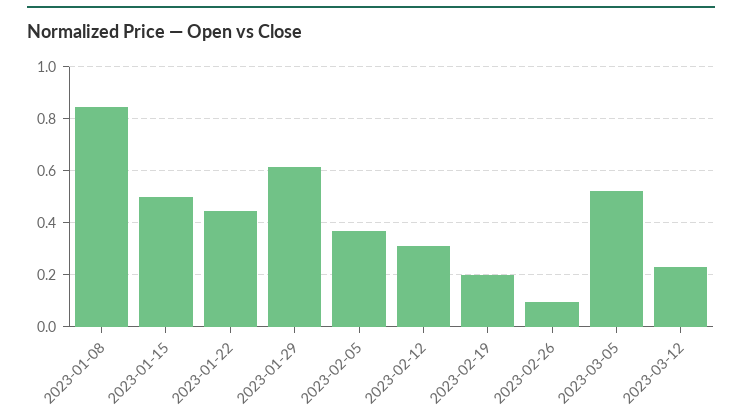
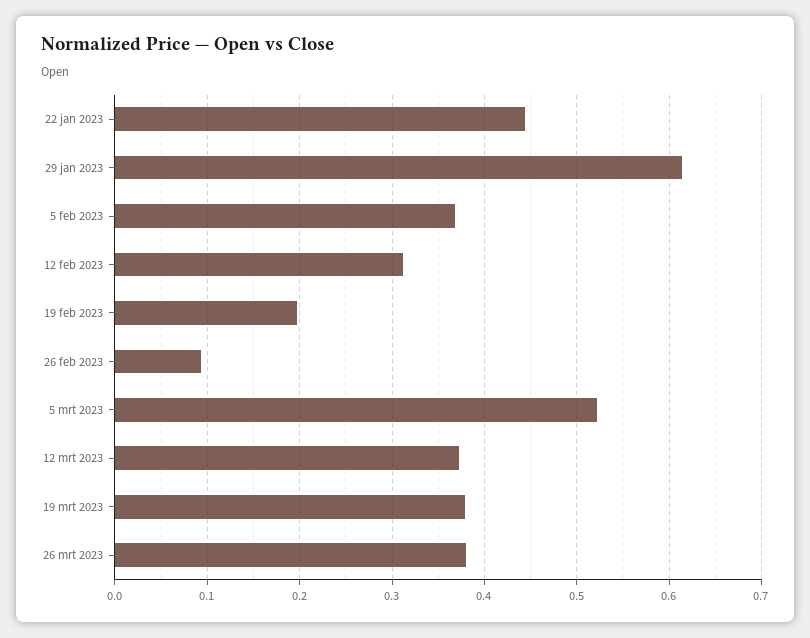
2023-01-08: 0.85 -> none
2023-01-15: 0.5 -> none
2023-03-12: 0.225 -> 0.37
19 mrt 2023: none -> 0.38
26 mrt 2023: none -> 0.38

